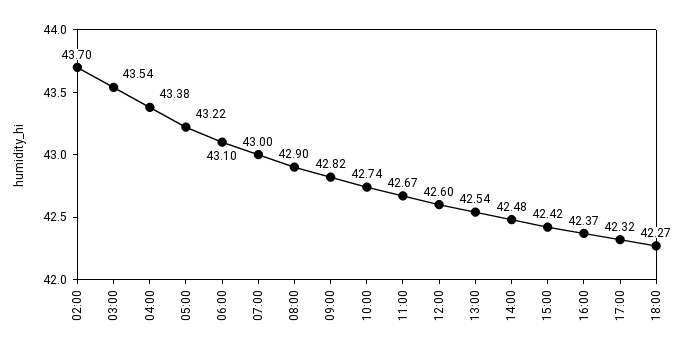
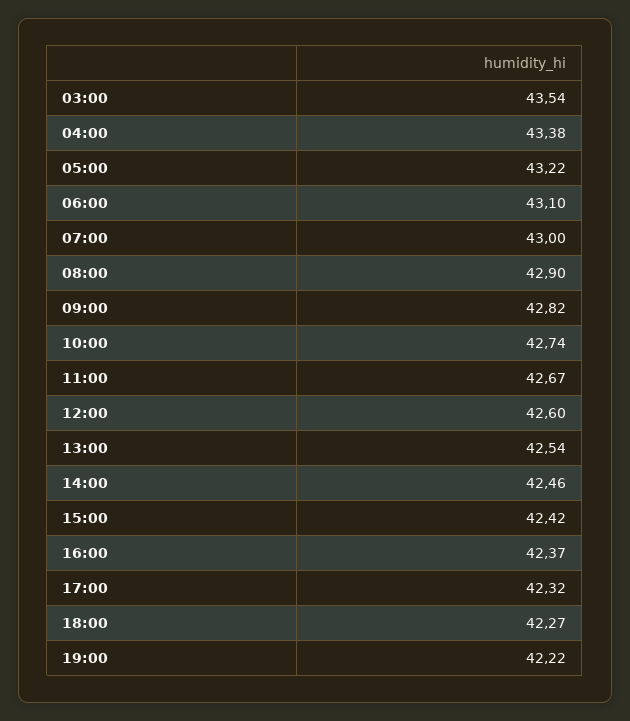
02:00: 43.7 -> none
14:00: 42.48 -> 42.46
19:00: none -> 42.22

